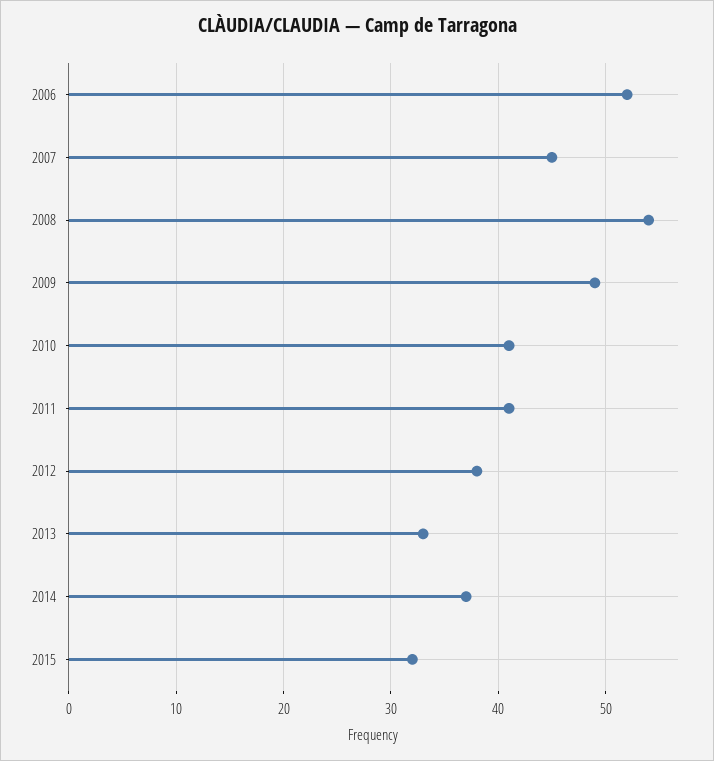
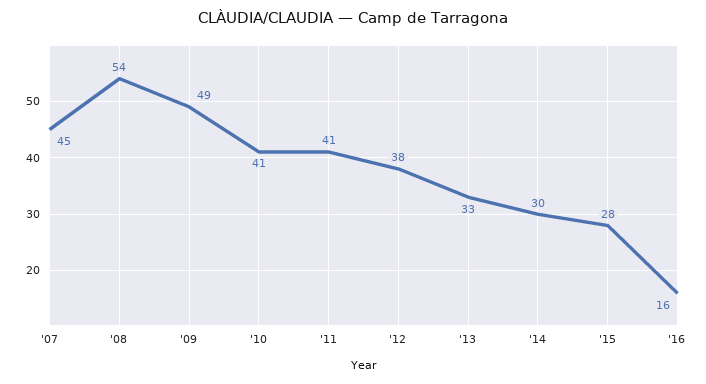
2006: 52 -> none
2014: 37 -> 30
2015: 32 -> 28
'16: none -> 16

